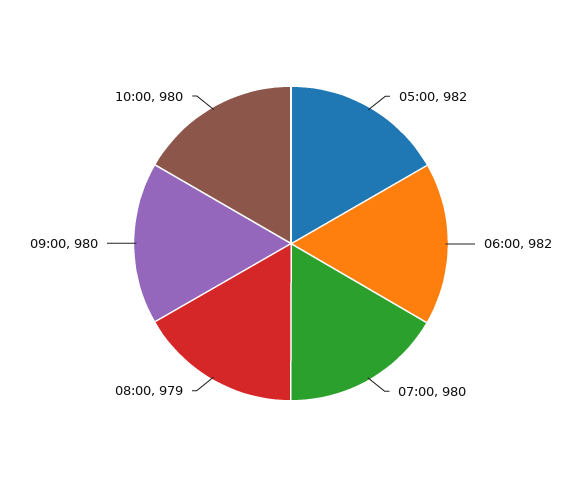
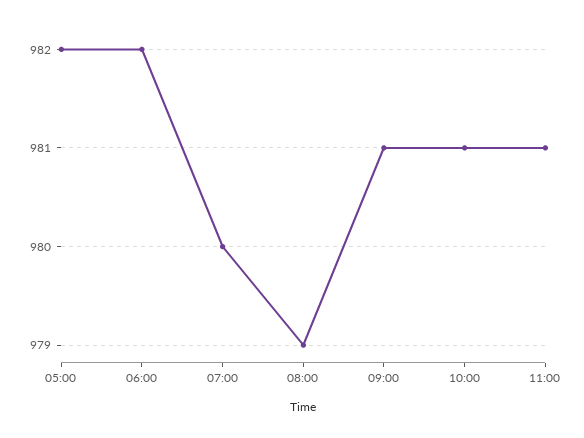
09:00: 980 -> 981
10:00: 980 -> 981
11:00: none -> 981

